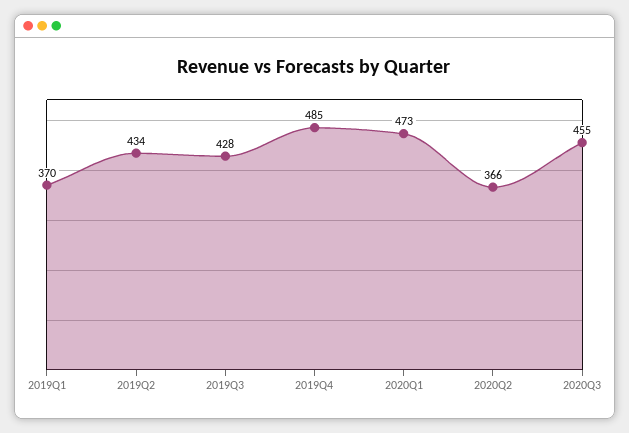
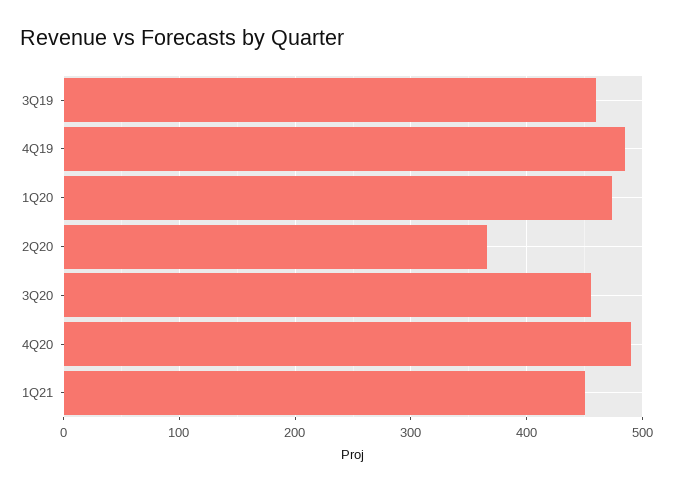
2019Q1: 370 -> none
2019Q2: 434 -> none
2019Q3: 428 -> 460
4Q20: none -> 490
1Q21: none -> 450

